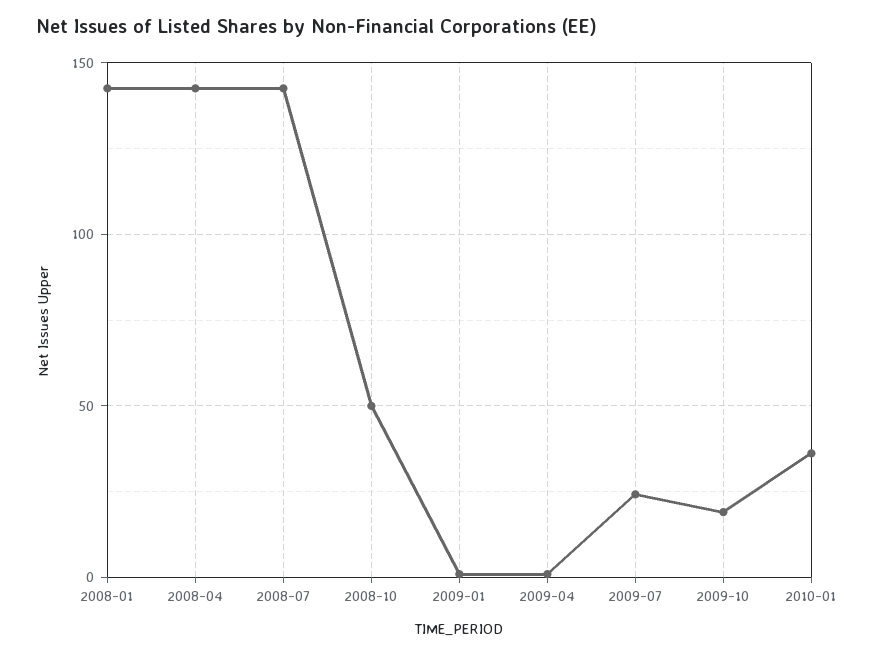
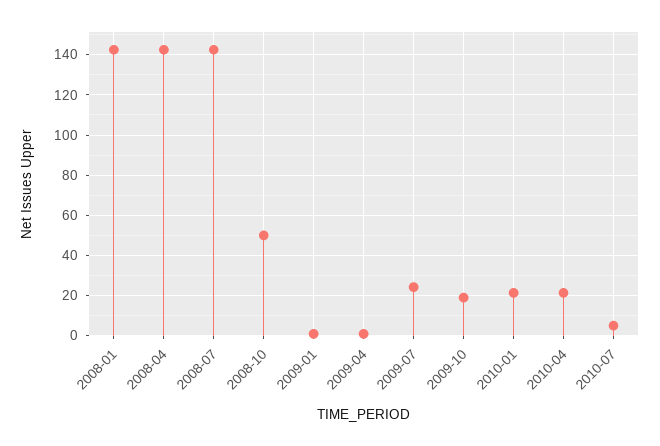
2010-01: 35 -> 20
2010-04: none -> 20
2010-07: none -> 5

